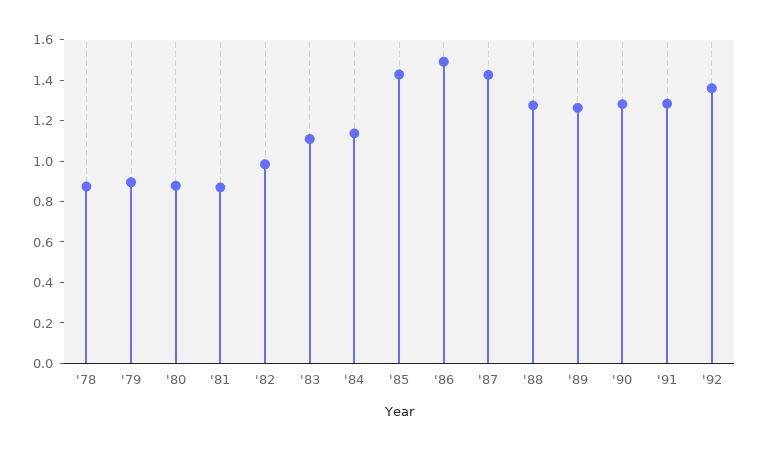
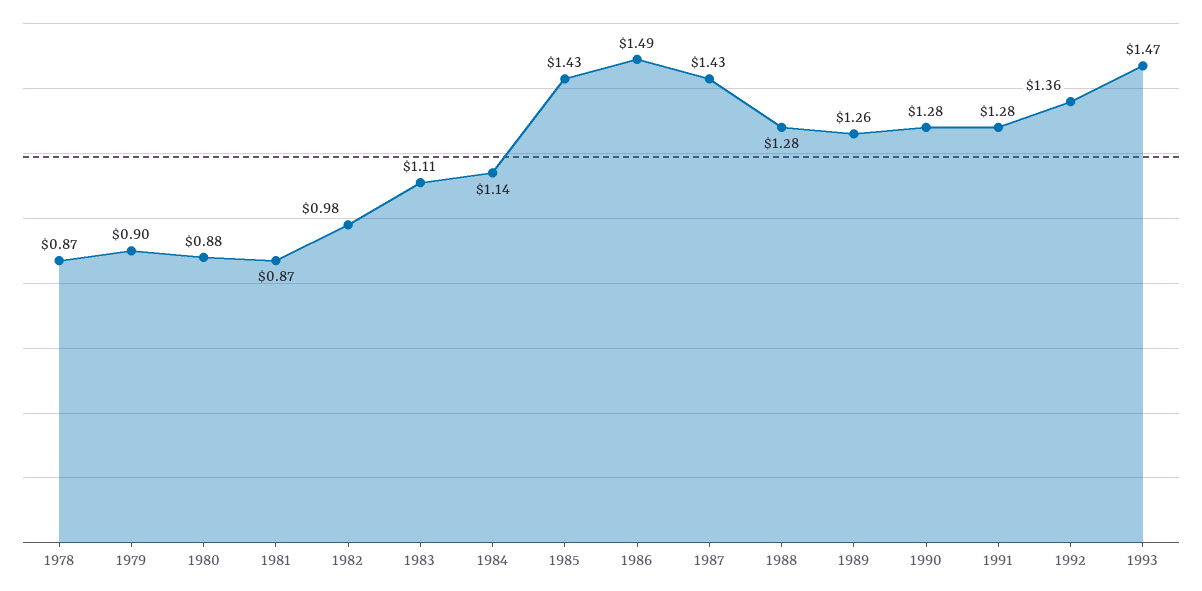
1993: none -> 1.47

